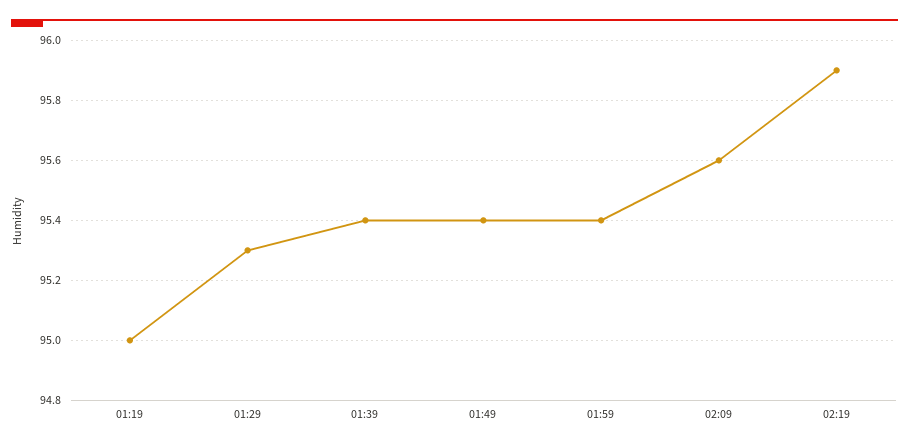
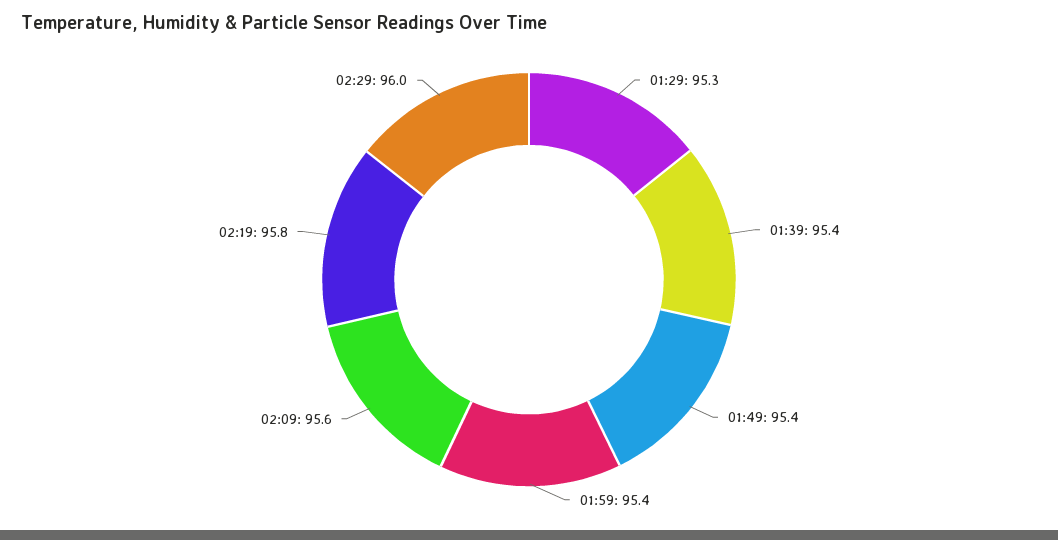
01:19: 95 -> none
02:19: 95.9 -> 95.8
02:29: none -> 96

